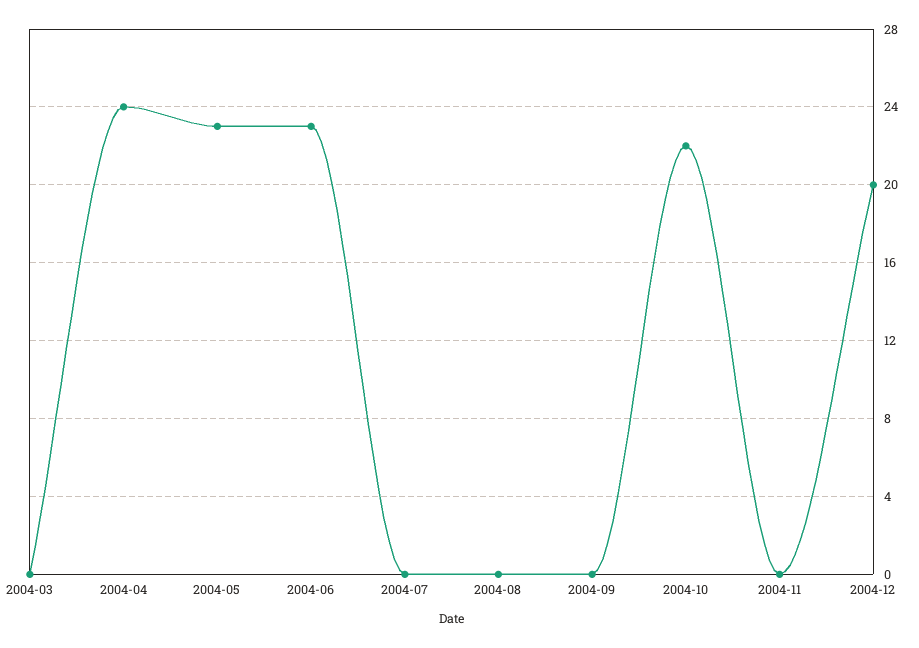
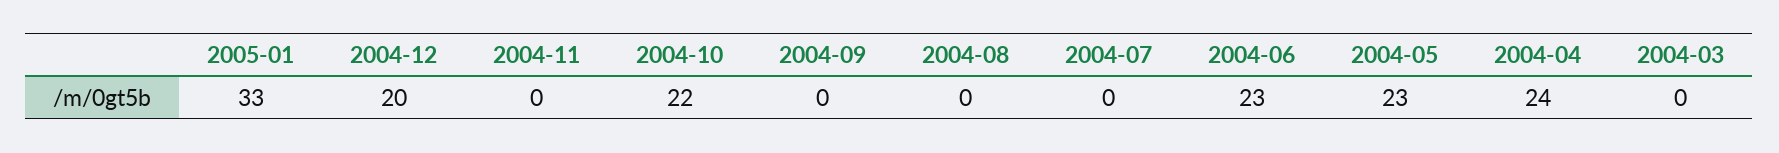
2005-01: none -> 33

